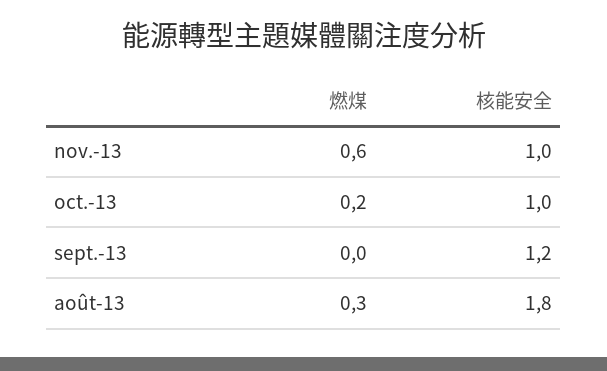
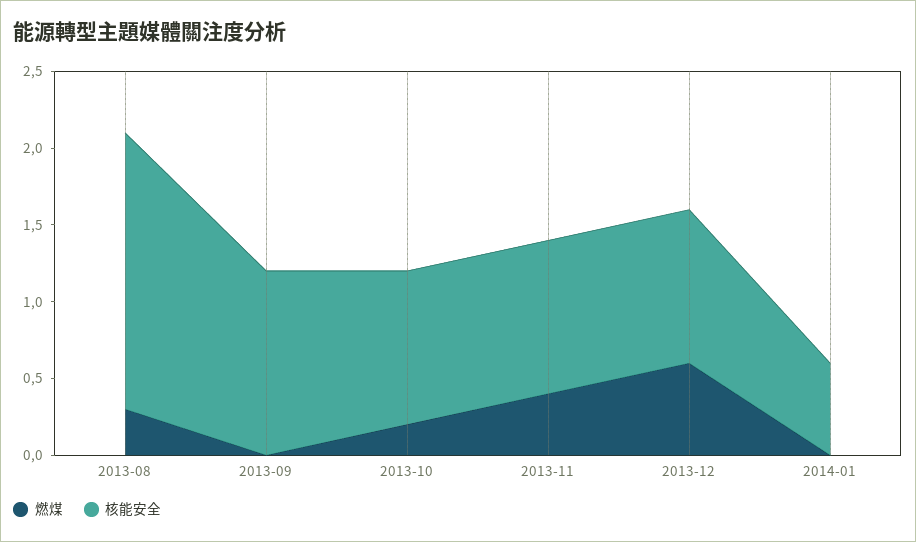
燃煤, nov.-13: 0.6 -> 0.4
燃煤, 2013-12: none -> 0.6
核能安全, 2013-12: none -> 1
燃煤, 2014-01: none -> 0
核能安全, 2014-01: none -> 0.6

